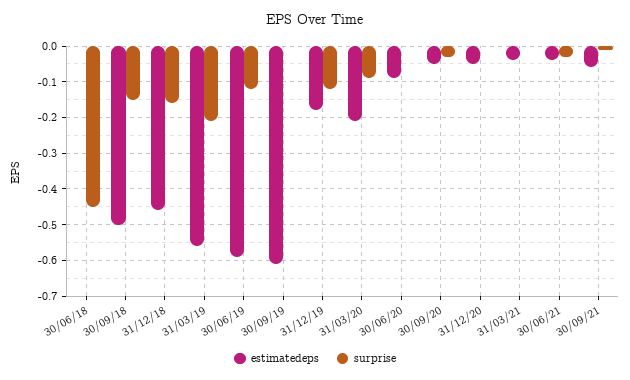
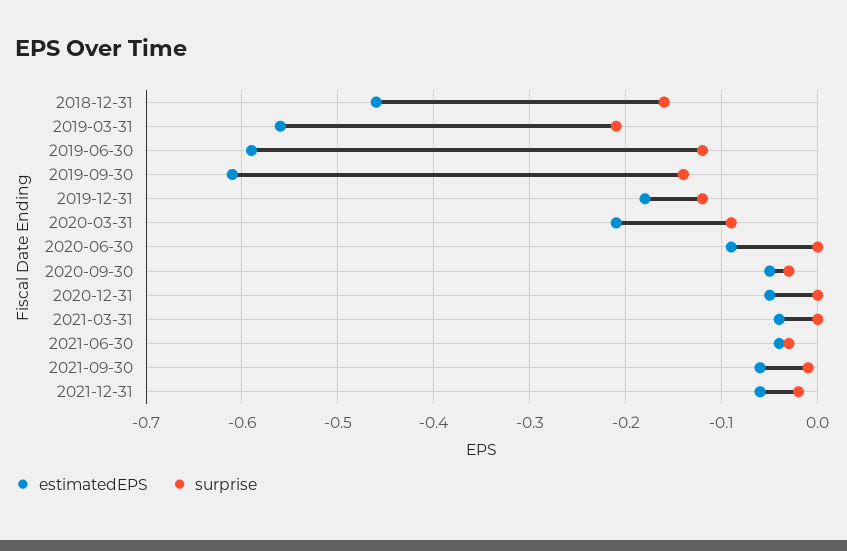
estimatedeps, 30/06/18: 0 -> none
surprise, 30/06/18: -0.45 -> none
estimatedeps, 30/09/18: -0.5 -> none
surprise, 30/09/18: -0.15 -> none
surprise, 30/09/19: 0 -> -0.14
estimatedeps, 2021-12-31: none -> -0.06
surprise, 2021-12-31: none -> -0.02

